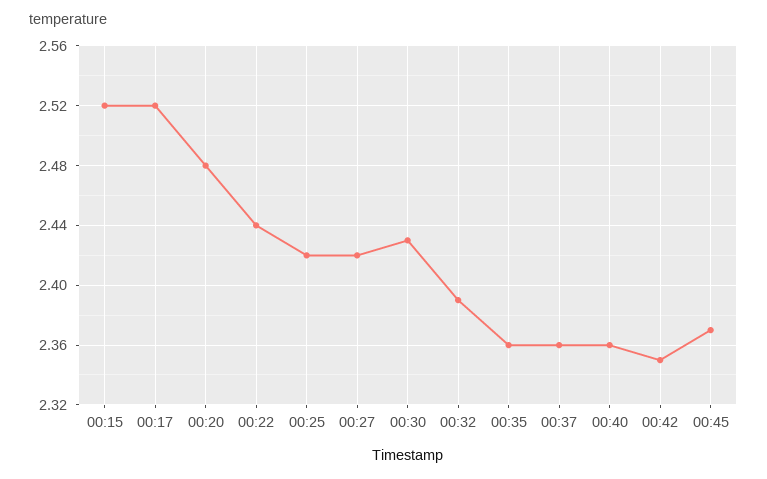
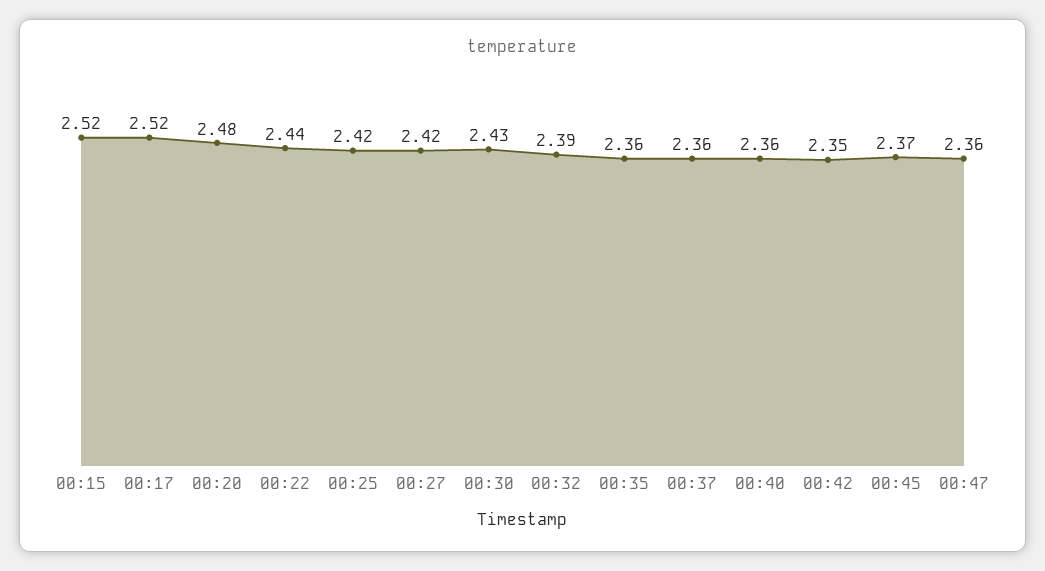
00:47: none -> 2.36

